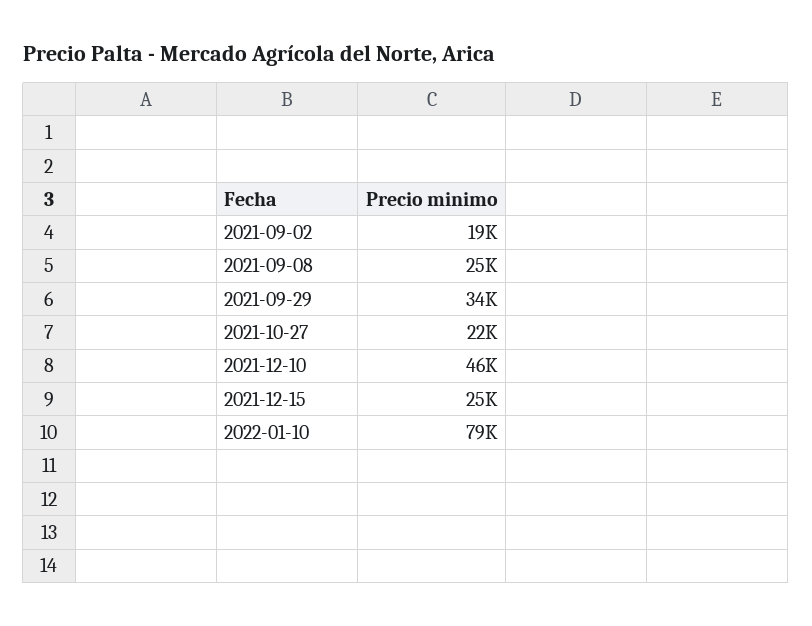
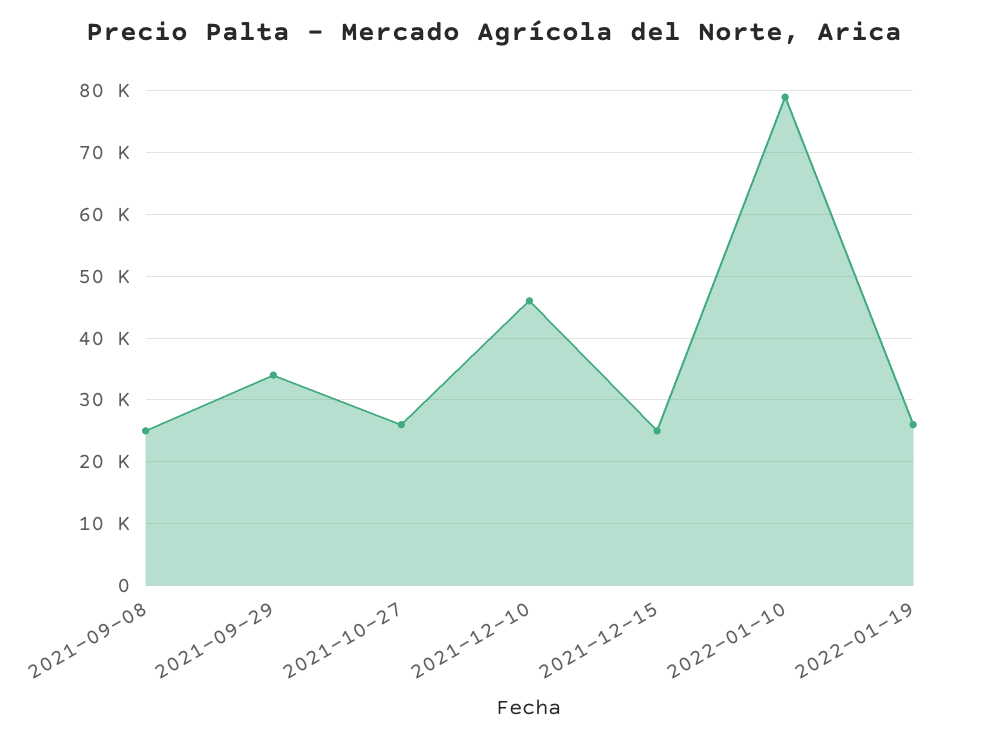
2021-09-02: 19000 -> none
2021-10-27: 22000 -> 26000
2022-01-19: none -> 26000

